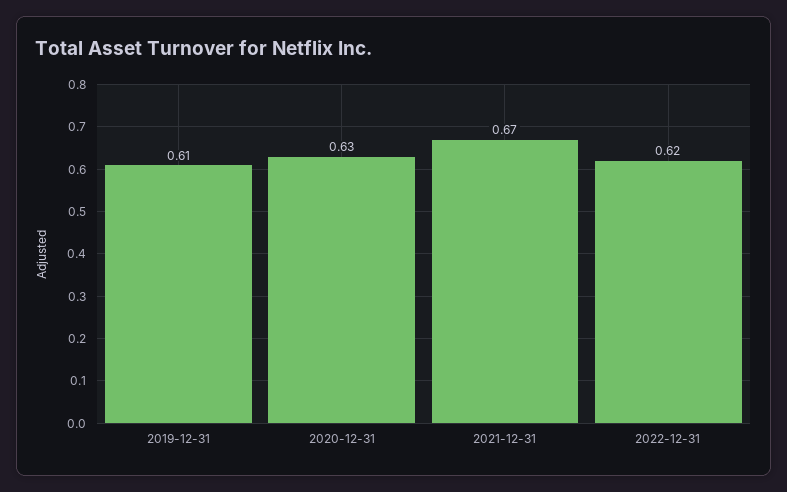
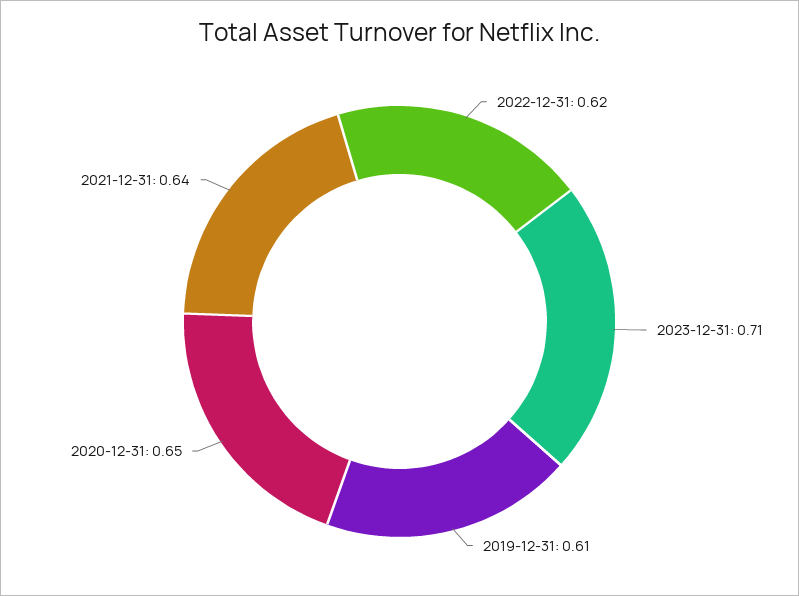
2020-12-31: 0.63 -> 0.65
2021-12-31: 0.67 -> 0.64
2023-12-31: none -> 0.71

